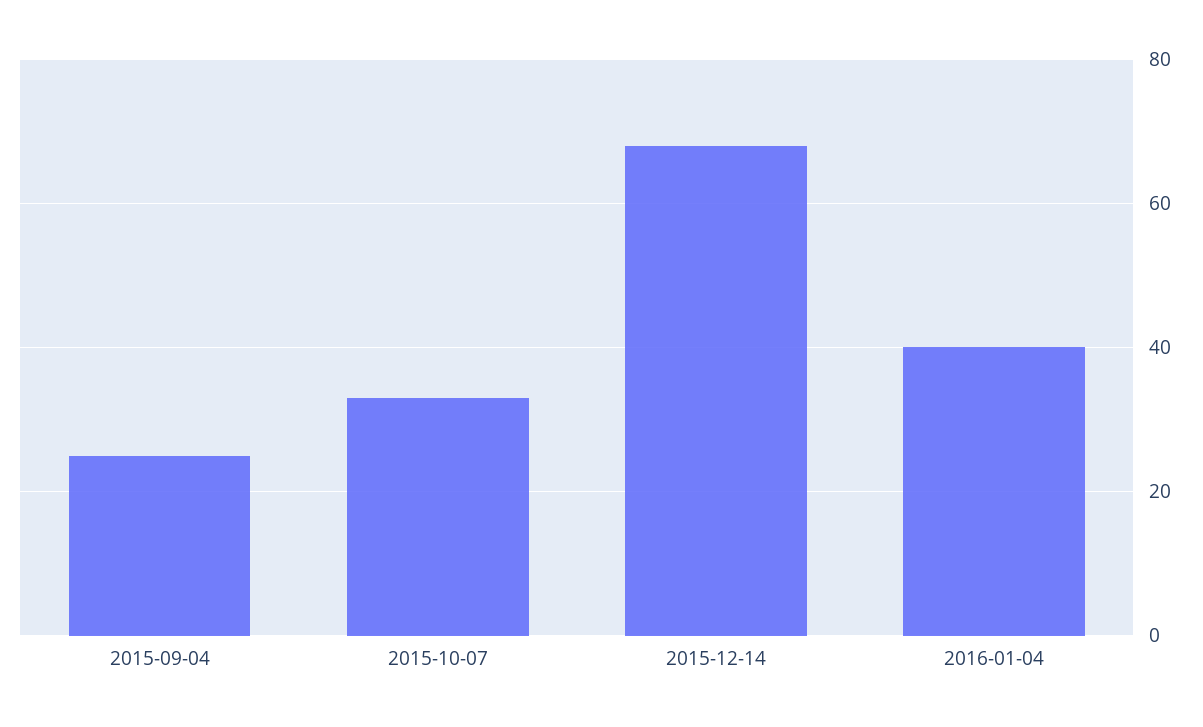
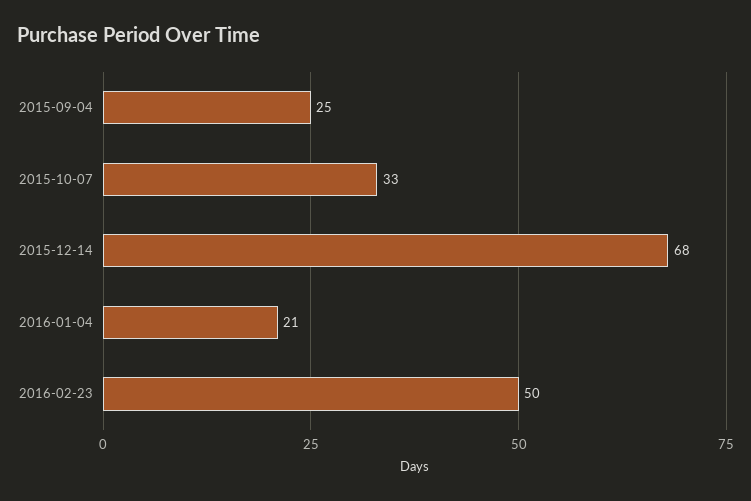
2016-01-04: 40 -> 21
2016-02-23: none -> 50

